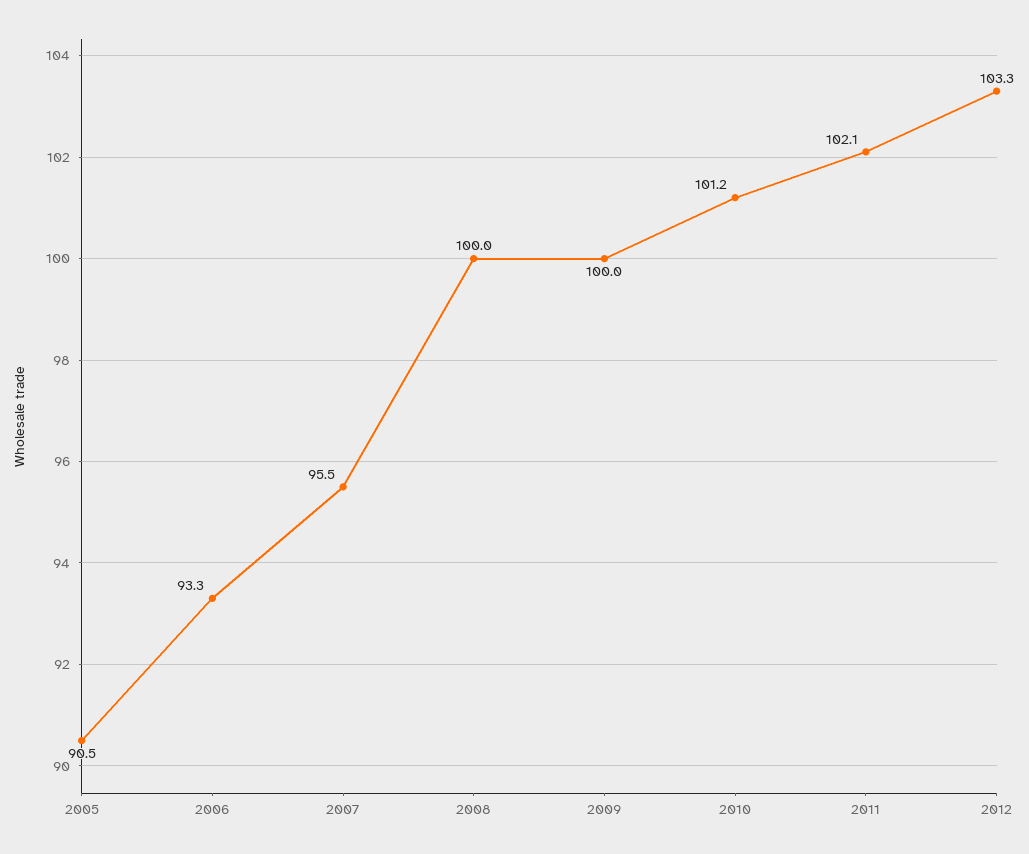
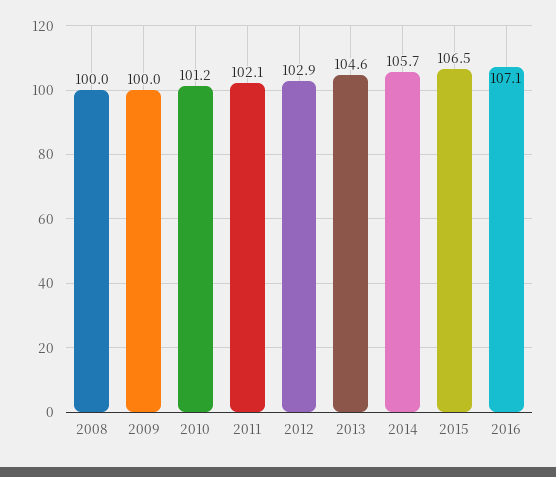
2005: 90.5 -> none
2006: 93.3 -> none
2007: 95.5 -> none
2012: 103.3 -> 102.9
2013: none -> 104.6
2014: none -> 105.7
2015: none -> 106.5
2016: none -> 107.1

